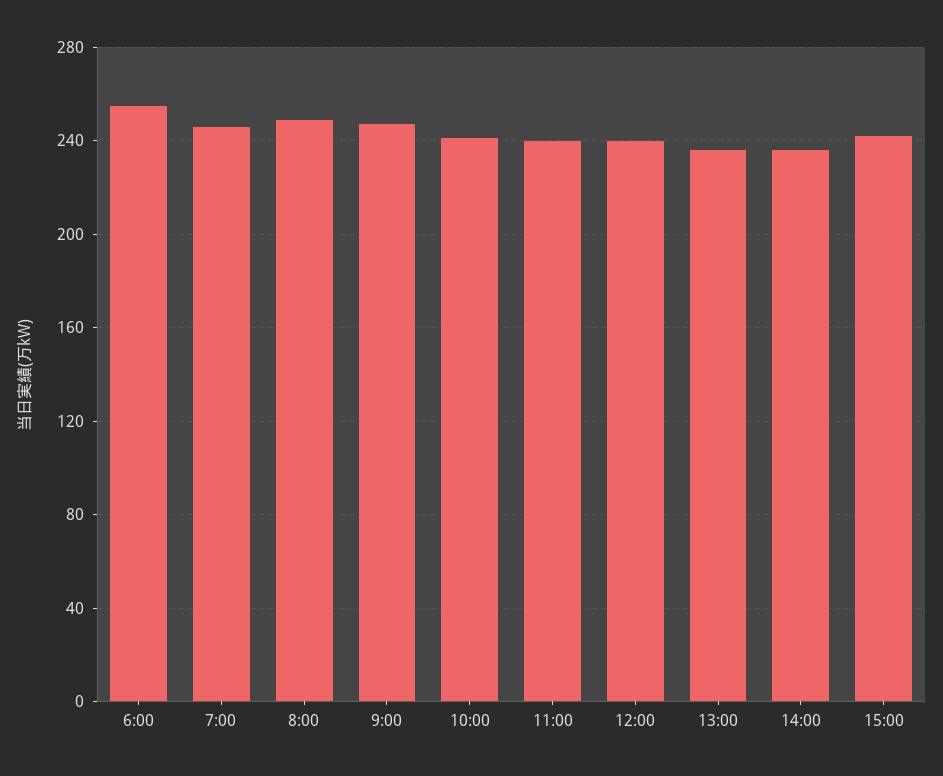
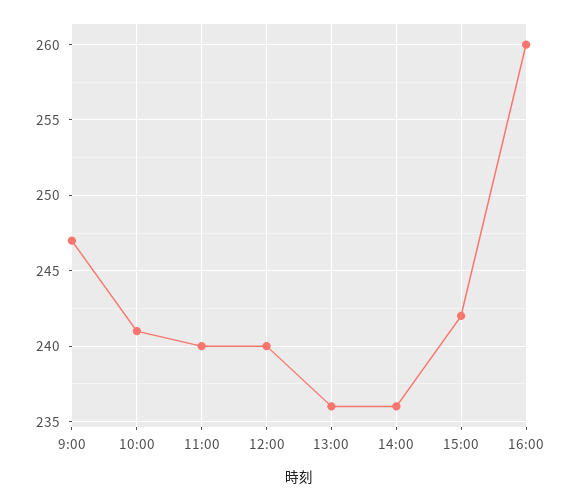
6:00: 255 -> none
7:00: 245 -> none
8:00: 250 -> none
16:00: none -> 260

